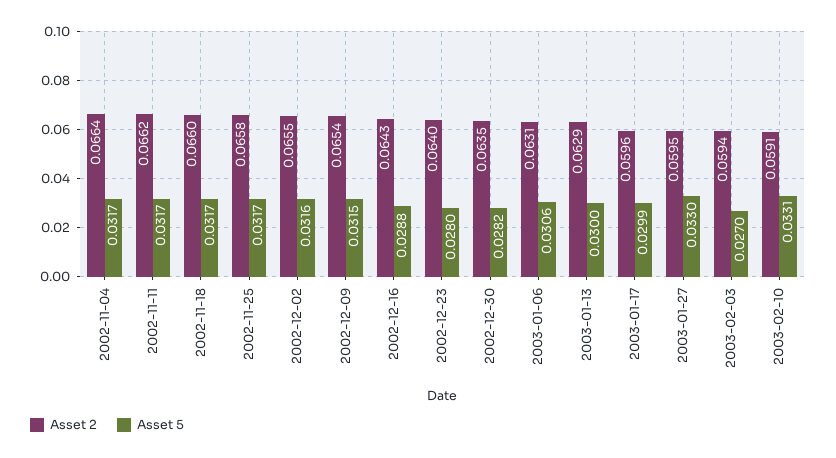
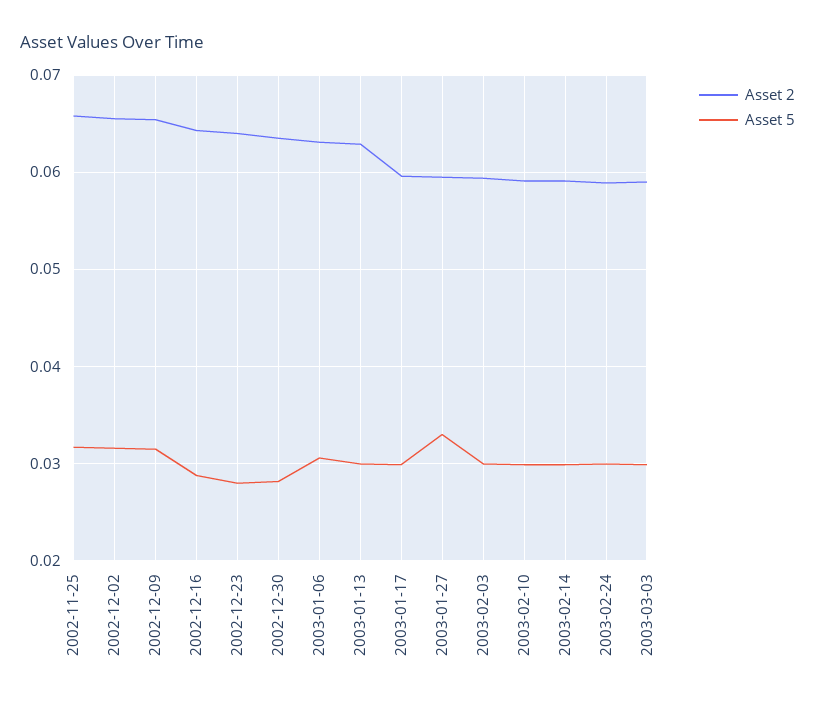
Asset 2, 2002-11-04: 0.0664 -> none
Asset 5, 2002-11-04: 0.0317 -> none
Asset 2, 2002-11-11: 0.0662 -> none
Asset 5, 2002-11-11: 0.0317 -> none
Asset 2, 2002-11-18: 0.066 -> none
Asset 5, 2002-11-18: 0.0317 -> none
Asset 5, 2003-02-03: 0.027 -> 0.03
Asset 5, 2003-02-10: 0.0331 -> 0.03
Asset 2, 2003-02-14: none -> 0.059
Asset 5, 2003-02-14: none -> 0.03
Asset 2, 2003-02-24: none -> 0.059
Asset 5, 2003-02-24: none -> 0.03
Asset 2, 2003-03-03: none -> 0.059
Asset 5, 2003-03-03: none -> 0.03

